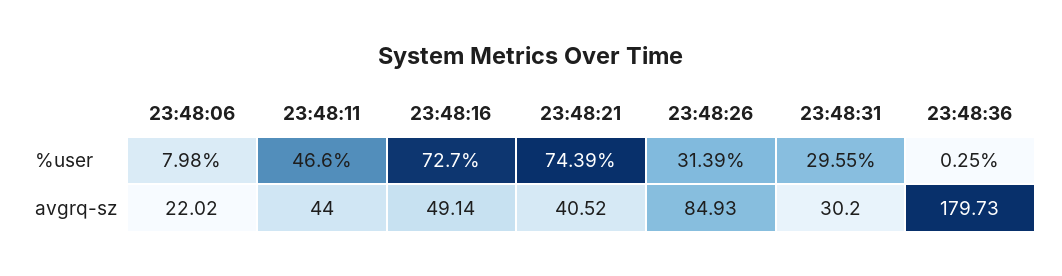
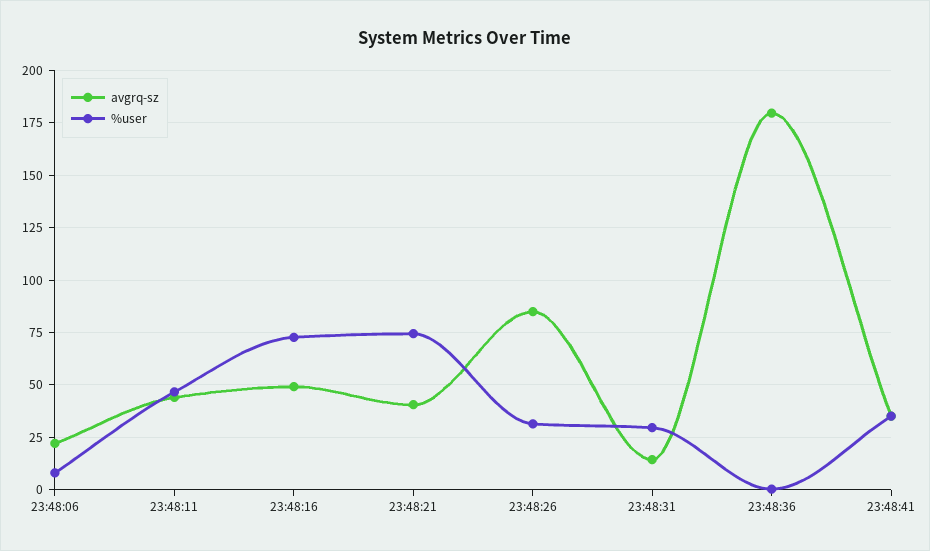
avgrq-sz, 23:48:31: 30.2 -> 15
avgrq-sz, 23:48:41: none -> 35
%user, 23:48:41: none -> 35

